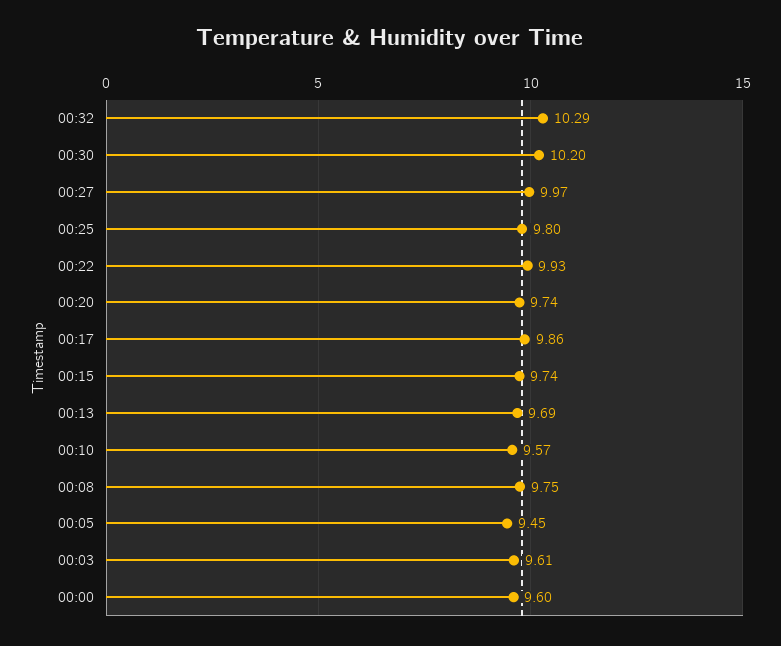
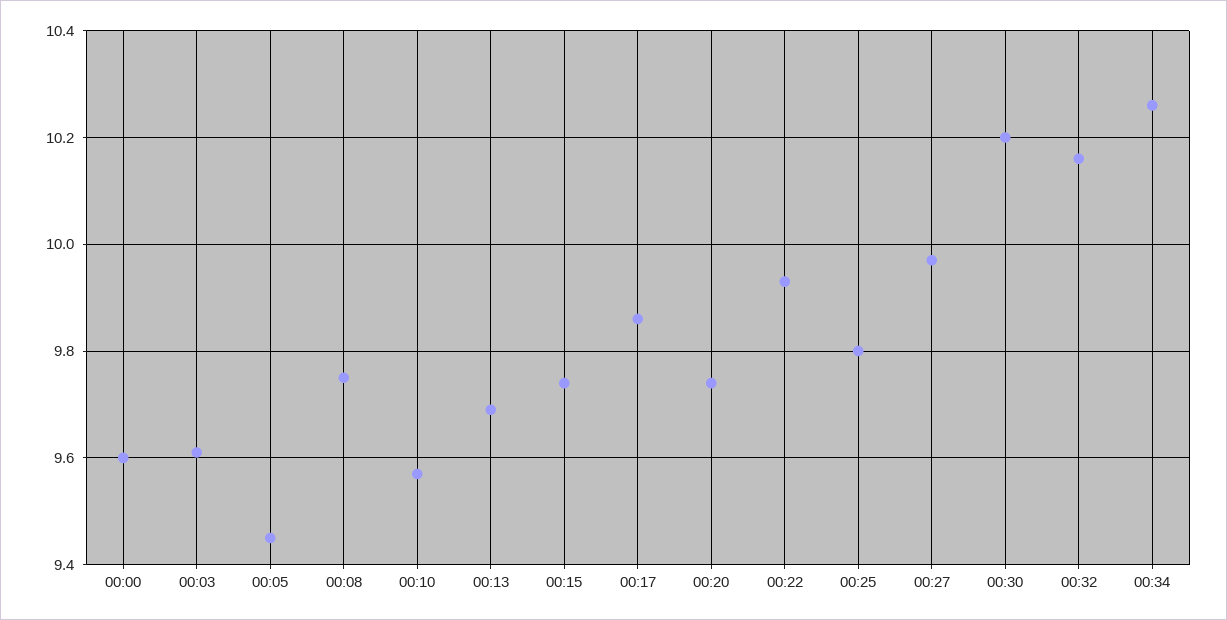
00:32: 10.29 -> 10.15
00:34: none -> 10.25

